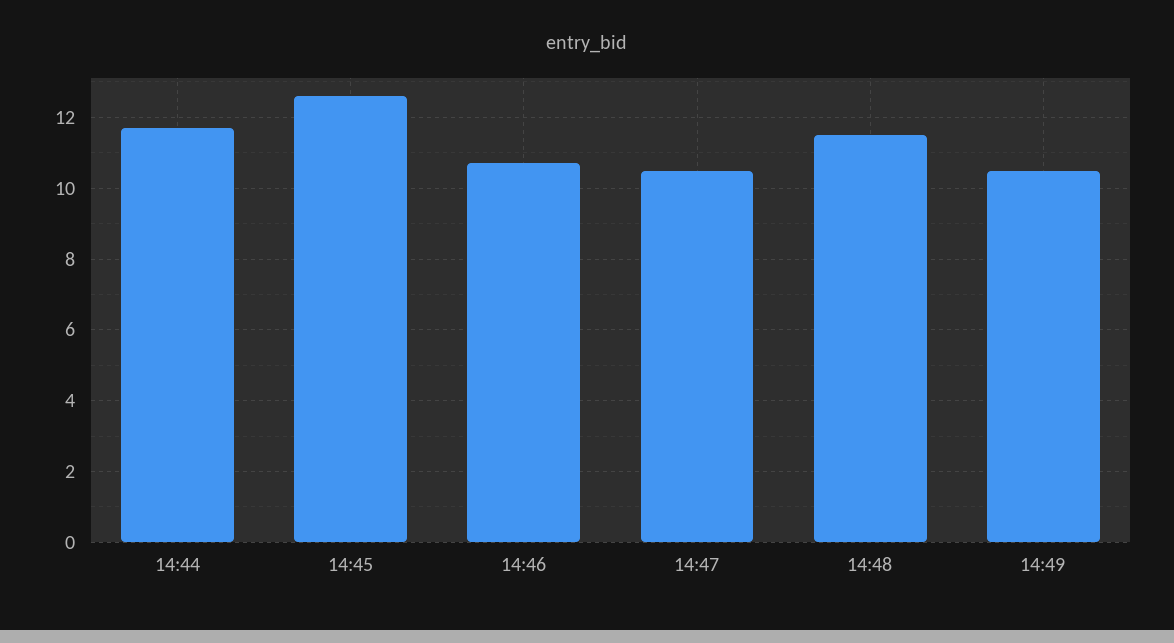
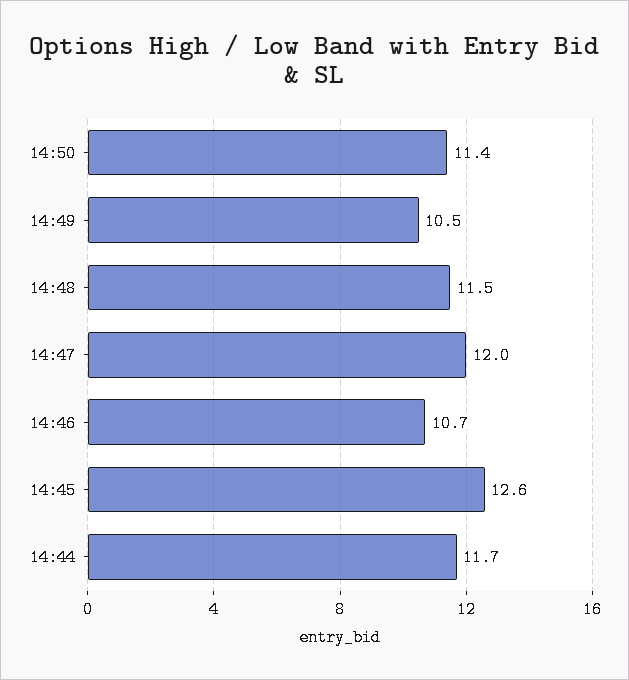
14:47: 10.5 -> 12
14:50: none -> 11.4

